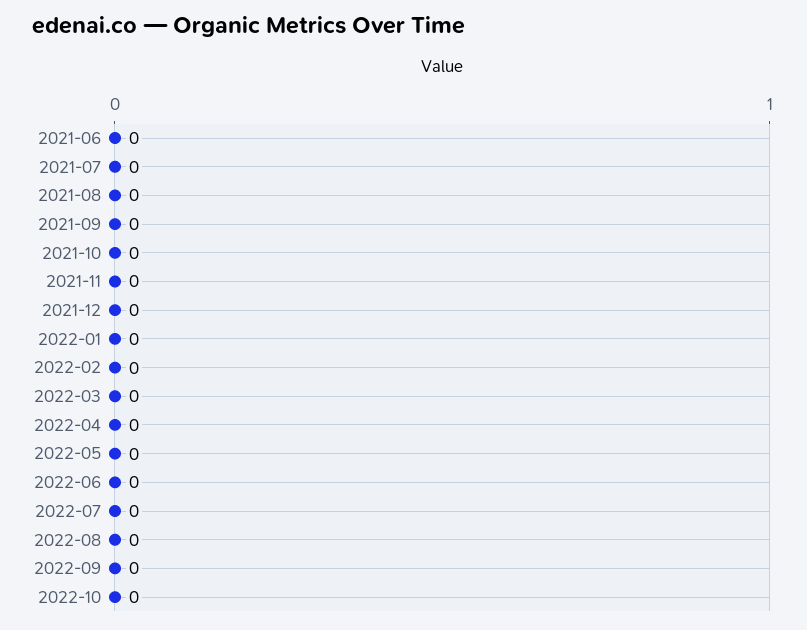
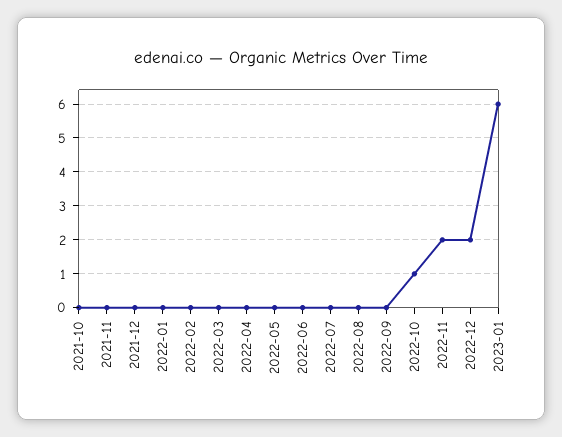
2021-06: 0 -> none
2021-07: 0 -> none
2021-08: 0 -> none
2021-09: 0 -> none
2022-10: 0 -> 1
2022-11: none -> 2
2022-12: none -> 2
2023-01: none -> 6

